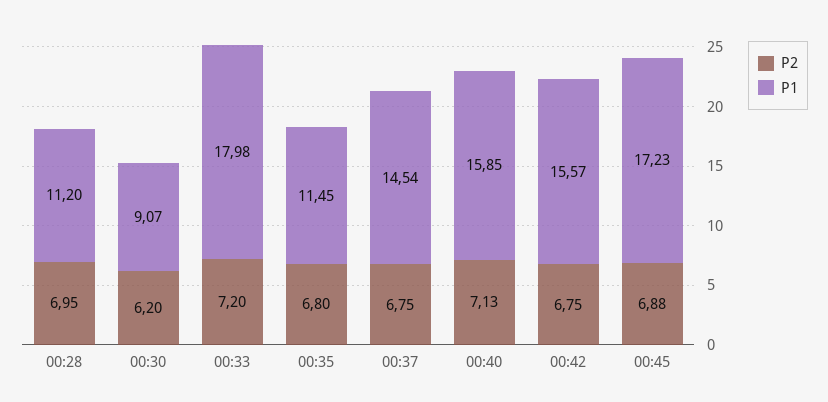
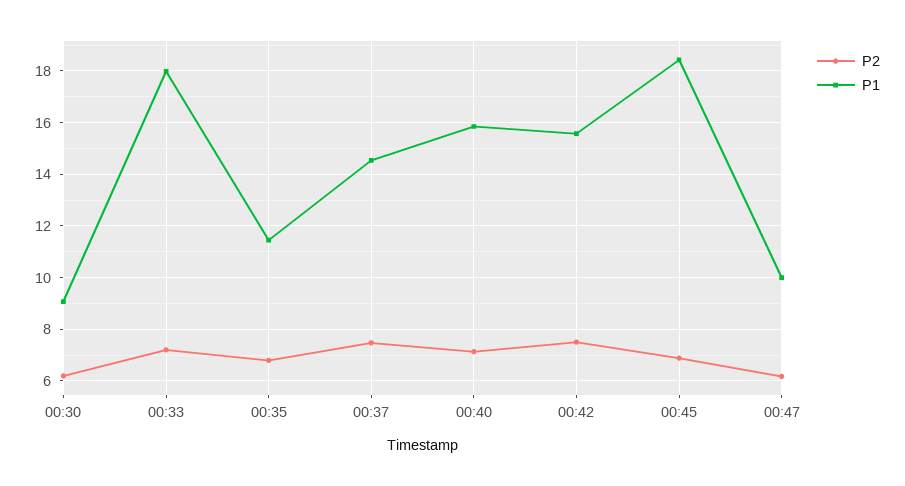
P2, 00:28: 6.95 -> none
P1, 00:28: 11.2 -> none
P2, 00:37: 6.75 -> 7.5
P2, 00:42: 6.75 -> 7.5
P1, 00:45: 17.23 -> 18.5
P2, 00:47: none -> 6.25
P1, 00:47: none -> 10

